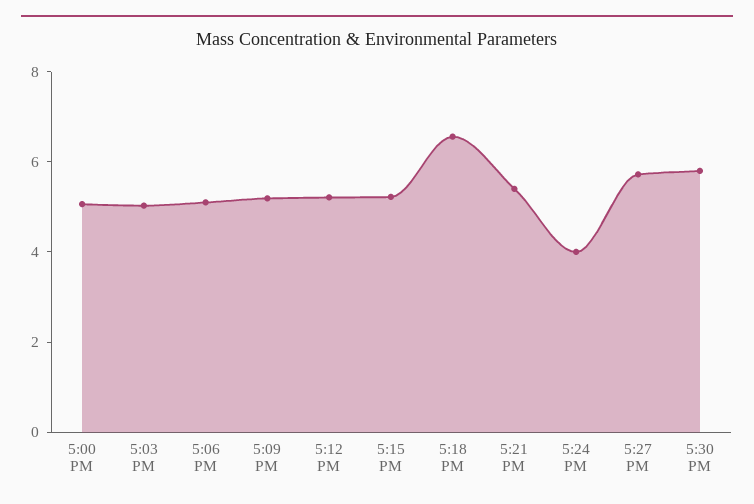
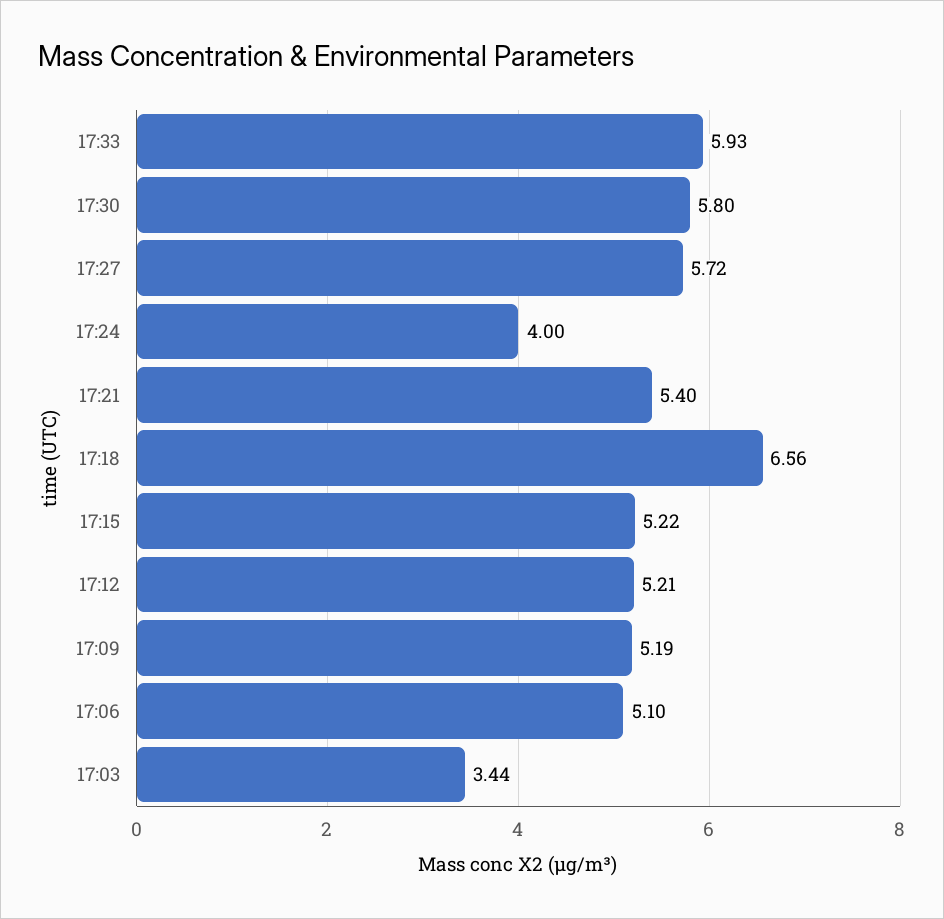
5:00 PM: 5 -> none
5:03 PM: 5 -> 3.44
17:33: none -> 5.93

